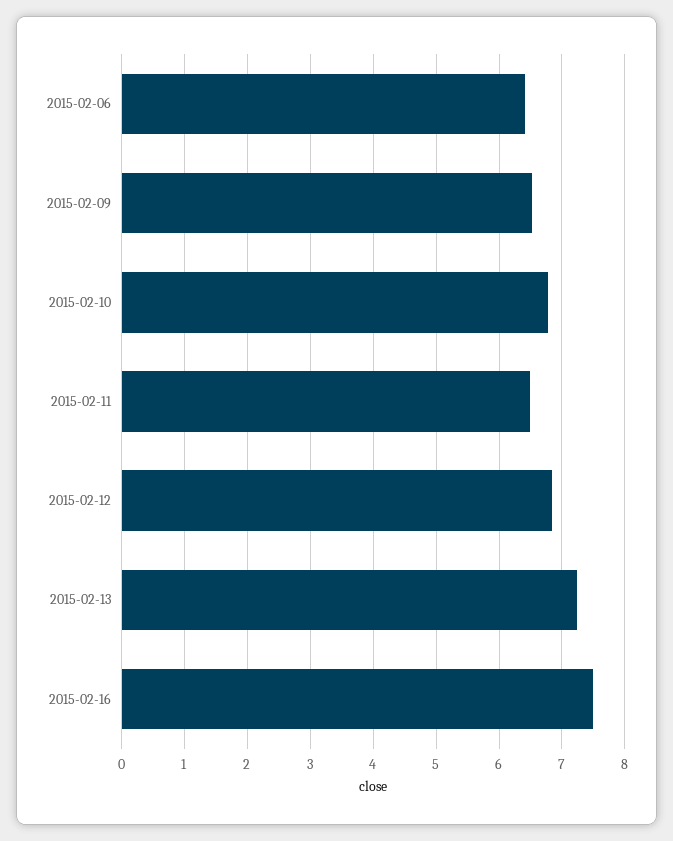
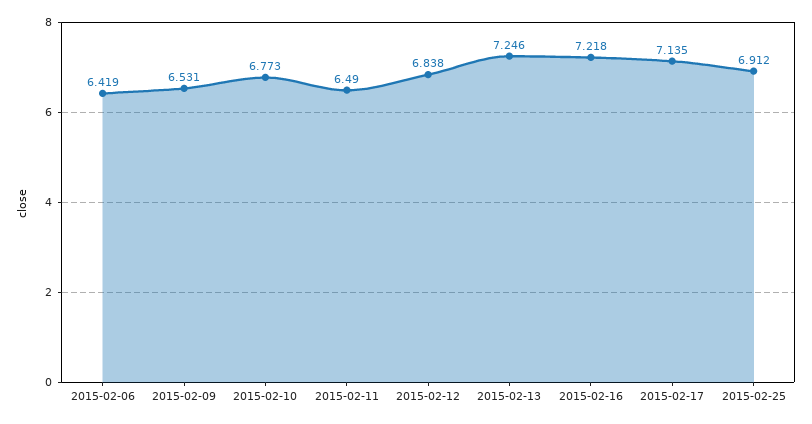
2015-02-16: 7.5 -> 7.218
2015-02-17: none -> 7.135
2015-02-25: none -> 6.912

